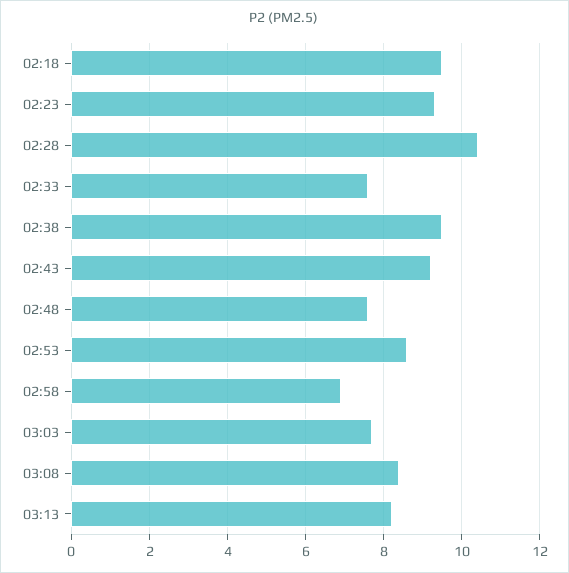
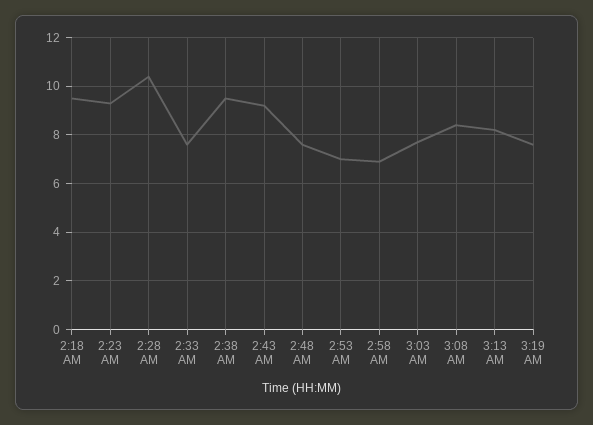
02:53: 8.5 -> 7
3:19 AM: none -> 7.5

